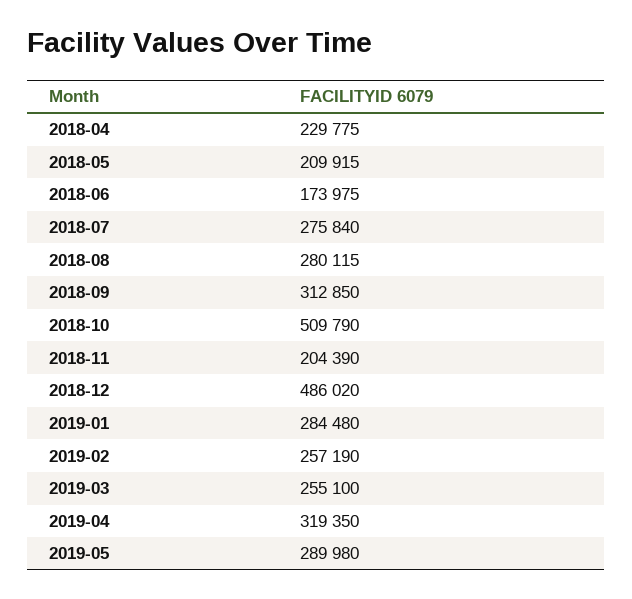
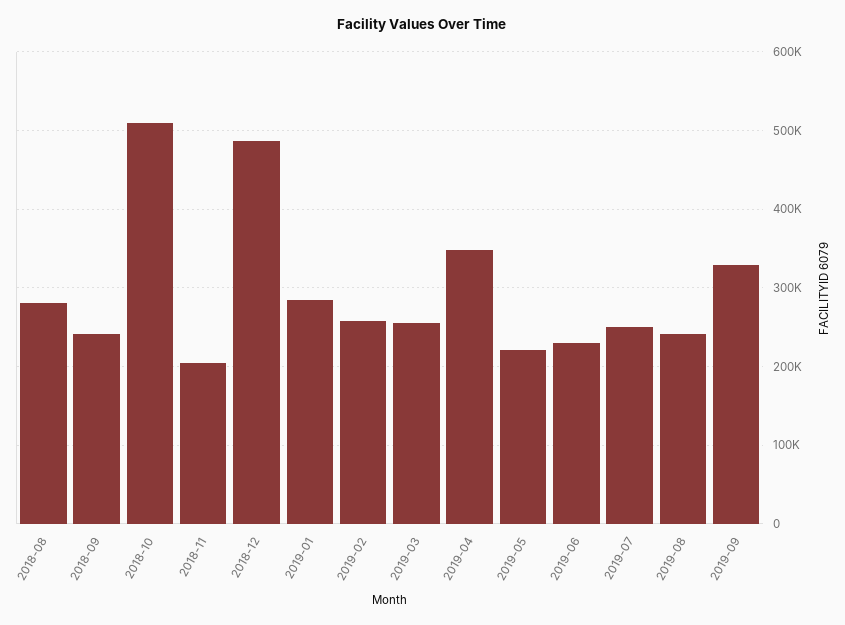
2018-04: 229775 -> none
2018-05: 209915 -> none
2018-06: 173975 -> none
2018-07: 275840 -> none
2018-09: 312850 -> 240000
2019-04: 319350 -> 350000
2019-05: 289980 -> 220000
2019-06: none -> 230000
2019-07: none -> 250000
2019-08: none -> 240000
2019-09: none -> 330000

